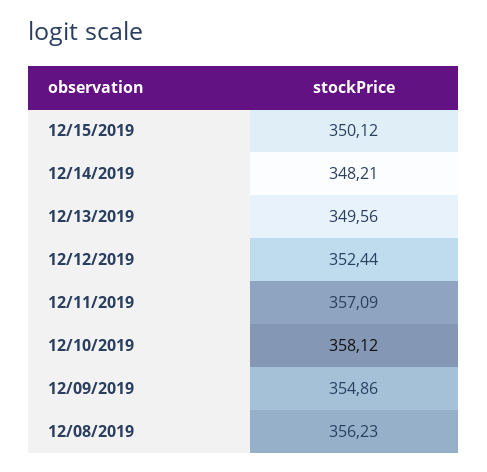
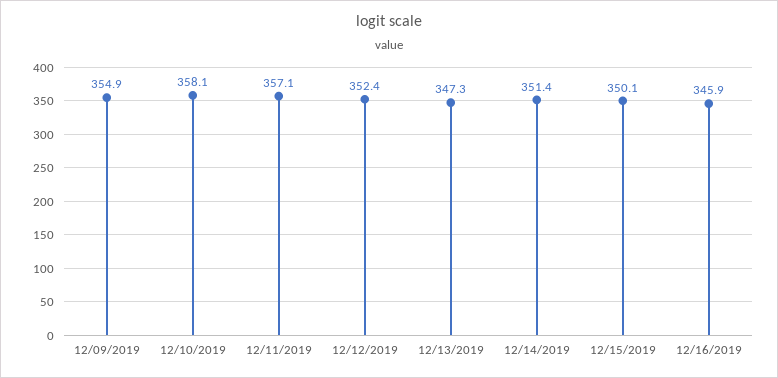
12/14/2019: 348.21 -> 351.4
12/13/2019: 349.56 -> 347.3
12/08/2019: 356.23 -> none
12/16/2019: none -> 345.9

